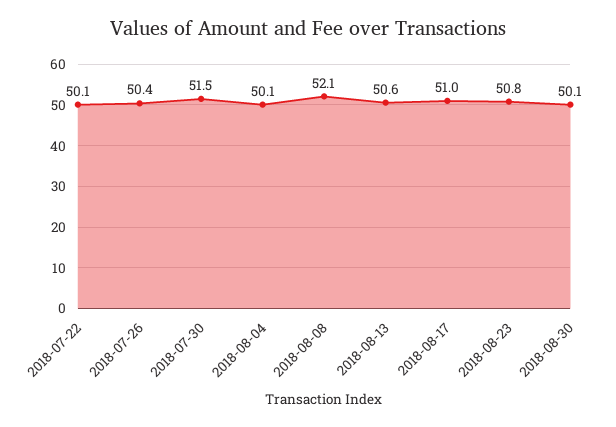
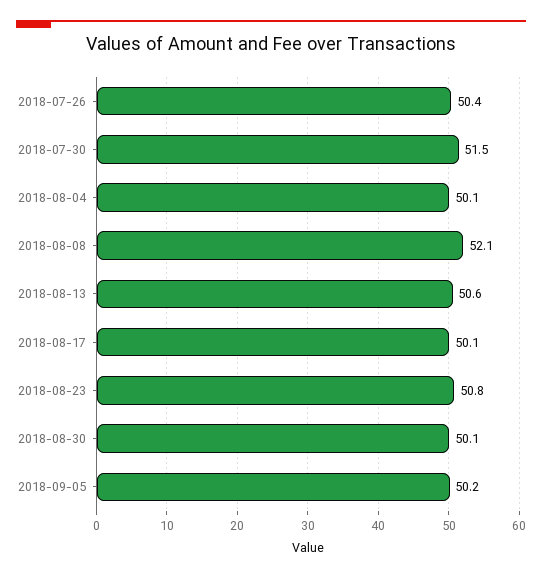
2018-07-22: 50.1 -> none
2018-08-17: 51 -> 50.1
2018-09-05: none -> 50.2

